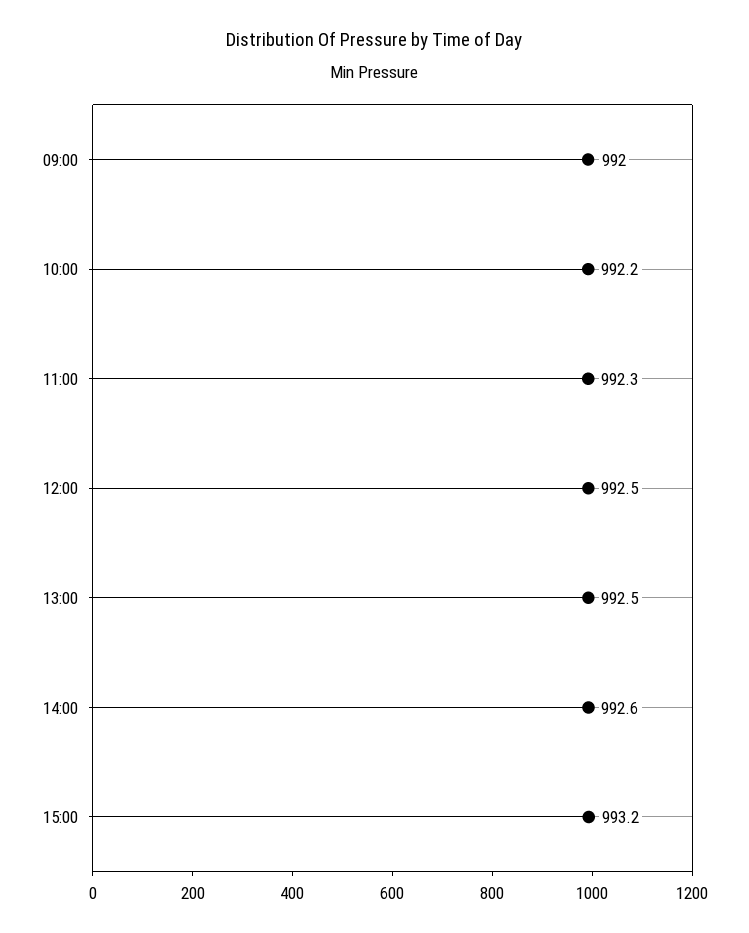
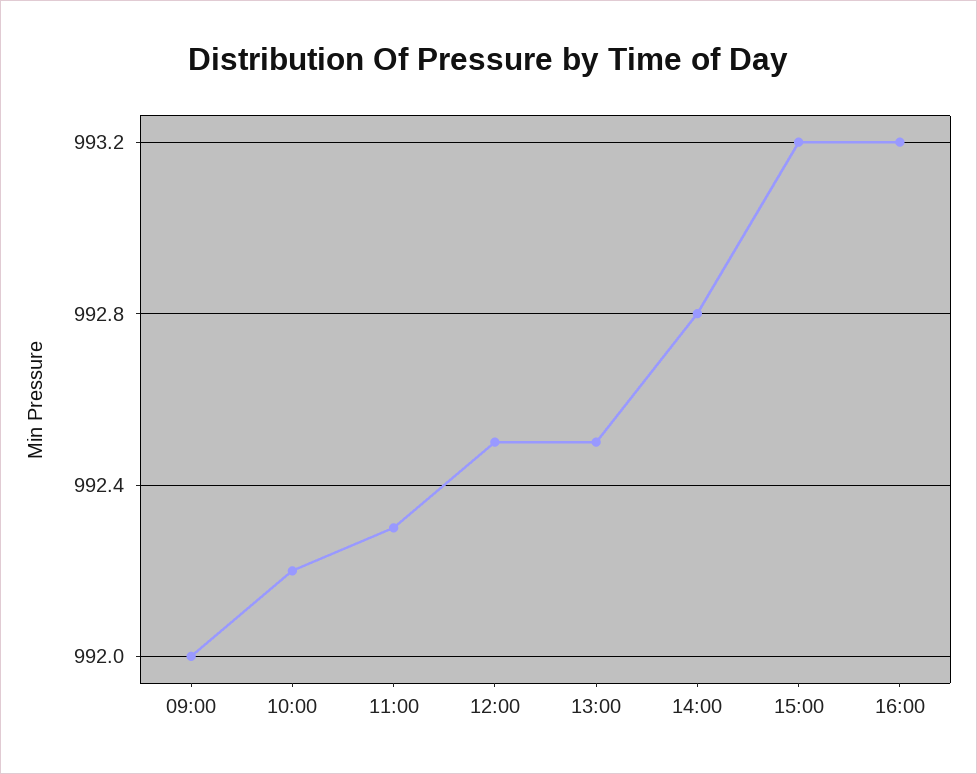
14:00: 992.6 -> 992.8
16:00: none -> 993.2

